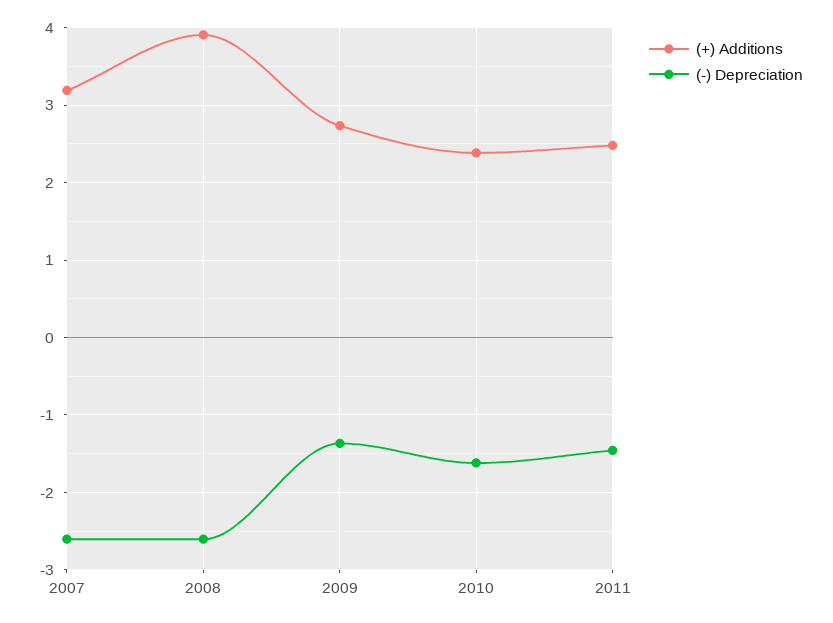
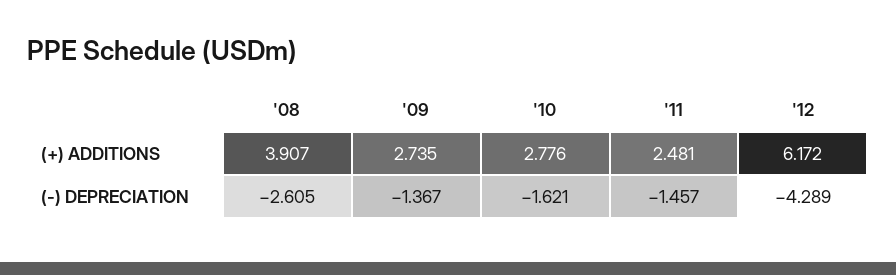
(+) Additions, 2007: 3.2 -> none
(-) Depreciation, 2007: -2.6 -> none
(+) Additions, 2010: 2.4 -> 2.776
(+) Additions, '12: none -> 6.172
(-) Depreciation, '12: none -> -4.289

